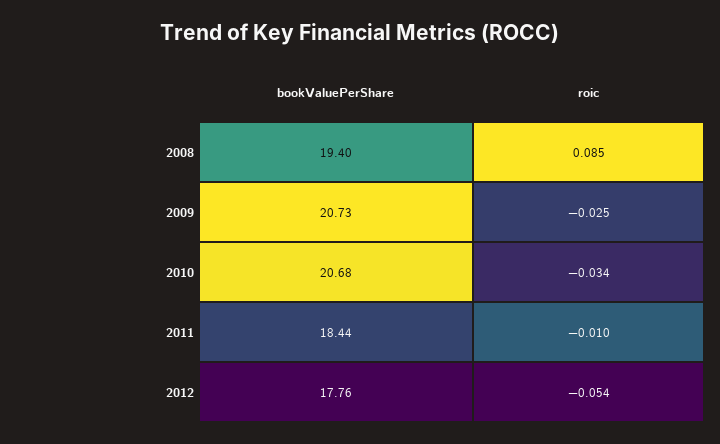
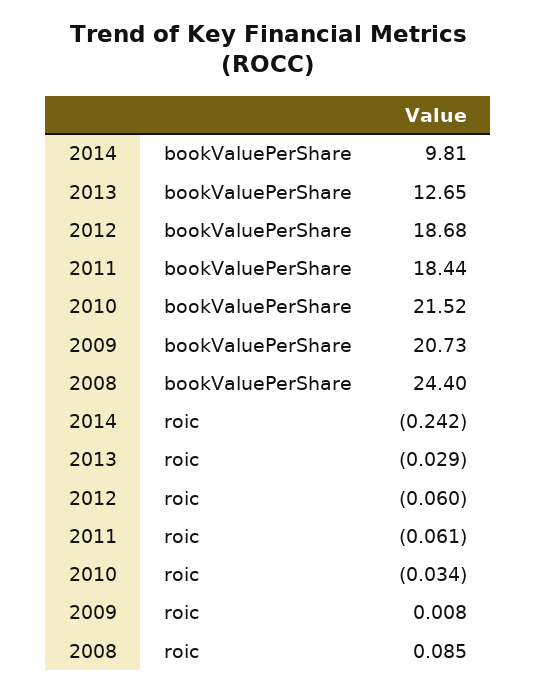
bookValuePerShare, 2008: 19.4 -> 24.4
roic, 2009: -0.025 -> 0.008
bookValuePerShare, 2010: 20.68 -> 21.52
roic, 2011: -0.01 -> -0.061
bookValuePerShare, 2012: 17.76 -> 18.68
roic, 2012: -0.054 -> -0.06
bookValuePerShare, 2014: none -> 9.81
bookValuePerShare, 2013: none -> 12.65
roic, 2014: none -> -0.242
roic, 2013: none -> -0.029

